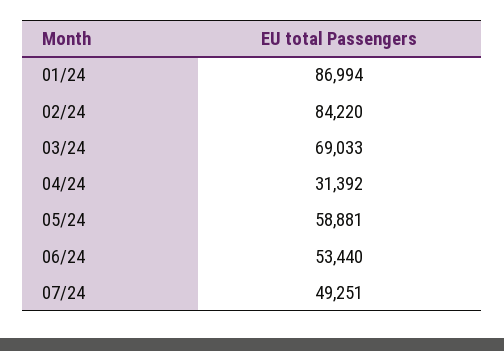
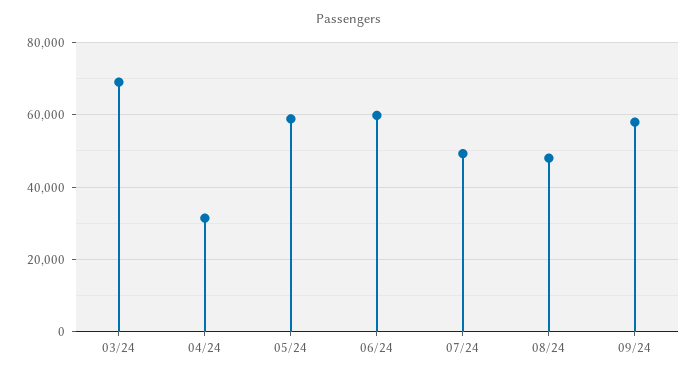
01/24: 86994 -> none
02/24: 84220 -> none
06/24: 53440 -> 60000
08/24: none -> 48000
09/24: none -> 58000

